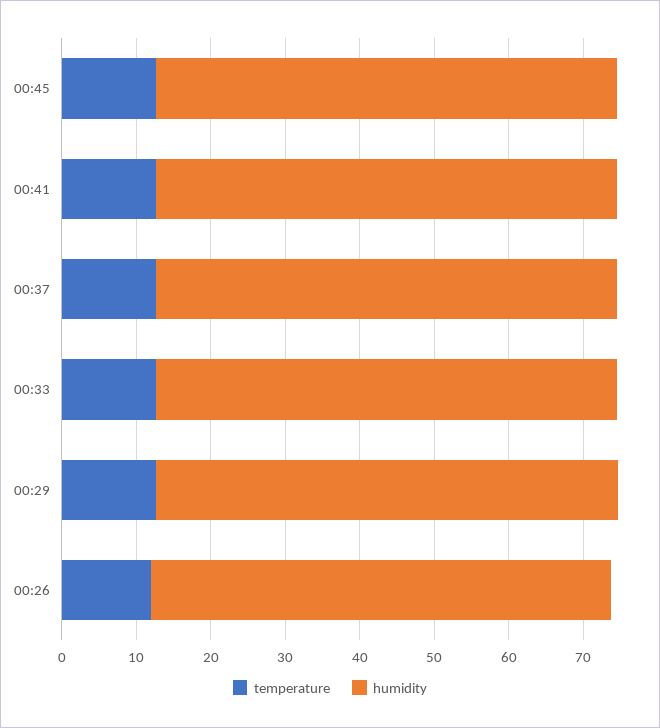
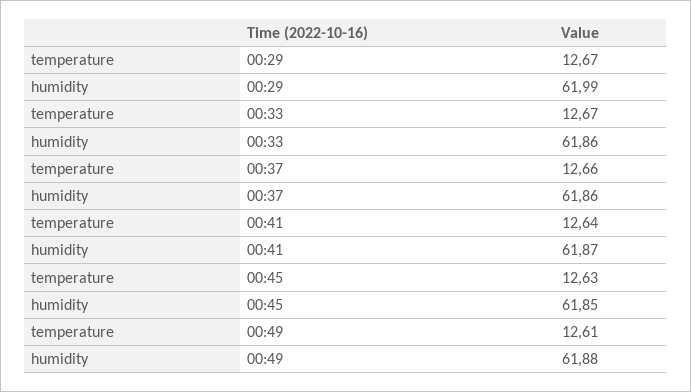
temperature, 00:26: 12 -> none
humidity, 00:26: 62 -> none
temperature, 00:49: none -> 12.61
humidity, 00:49: none -> 61.88

